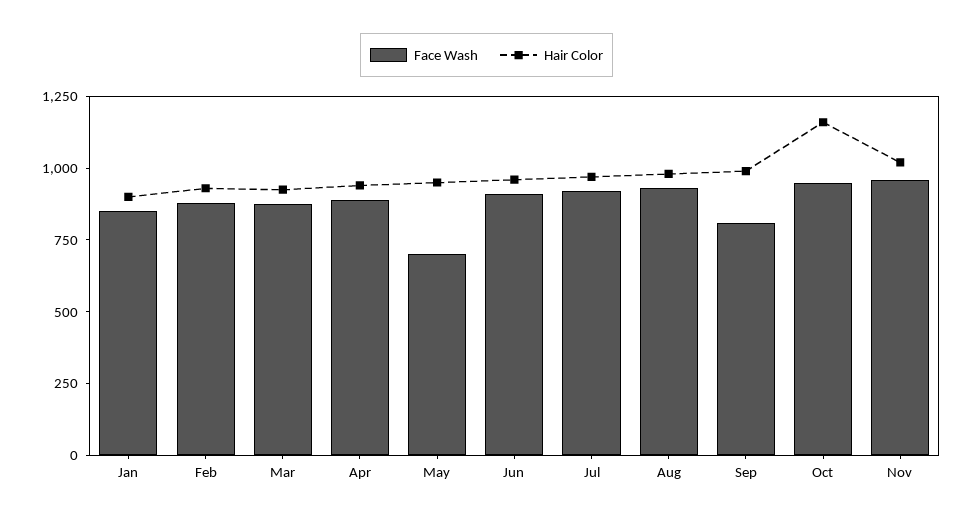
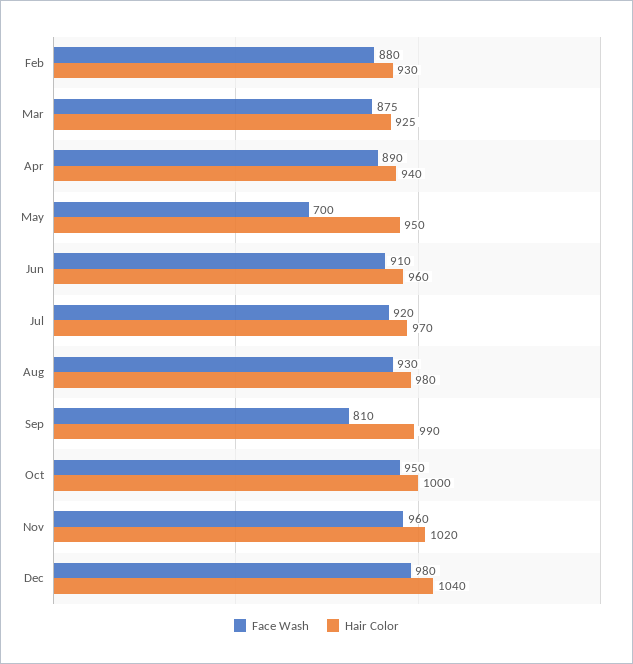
Face Wash, Jan: 850 -> none
Hair Color, Jan: 900 -> none
Hair Color, Oct: 1150 -> 1000
Face Wash, Dec: none -> 980
Hair Color, Dec: none -> 1040

